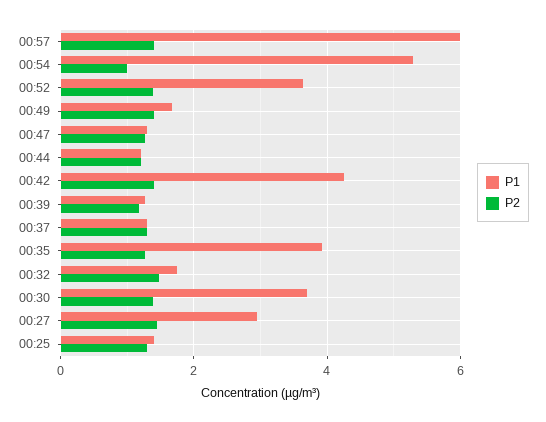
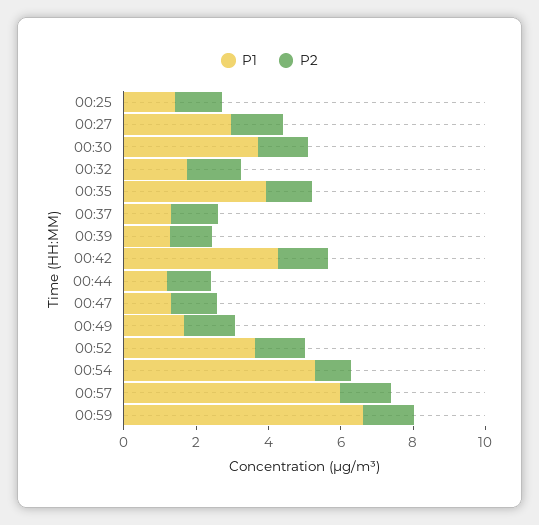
P1, 00:59: none -> 6.5
P2, 00:59: none -> 1.5

